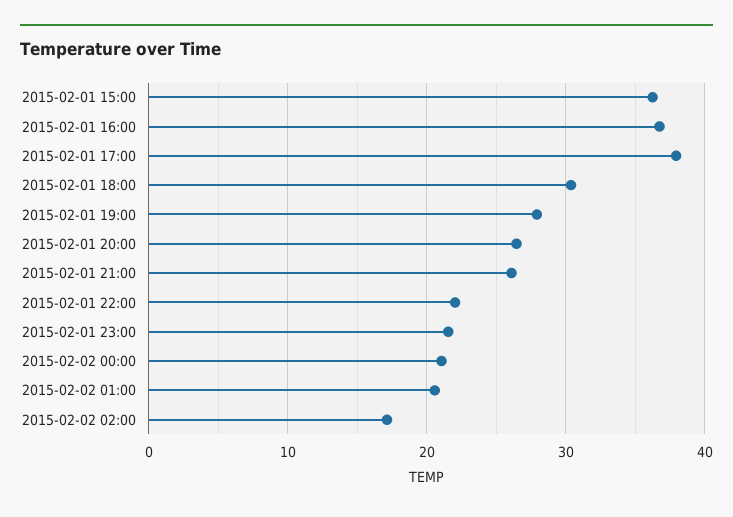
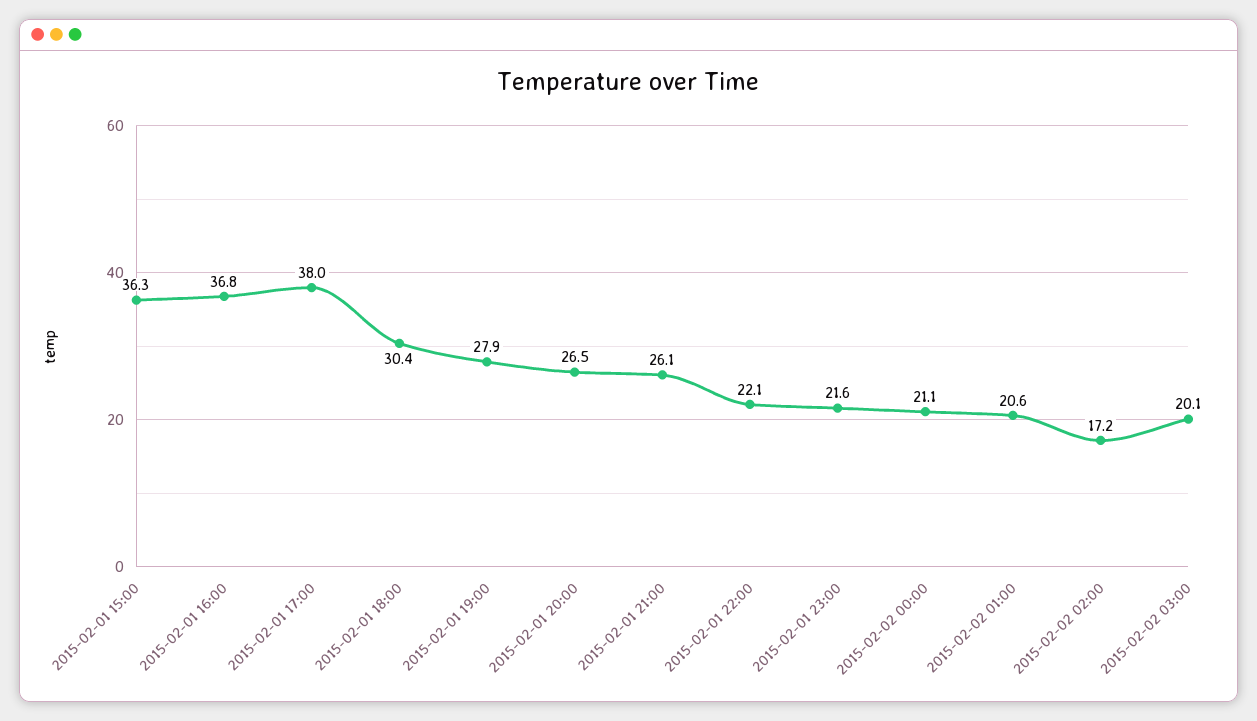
2015-02-02 03:00: none -> 20.1

